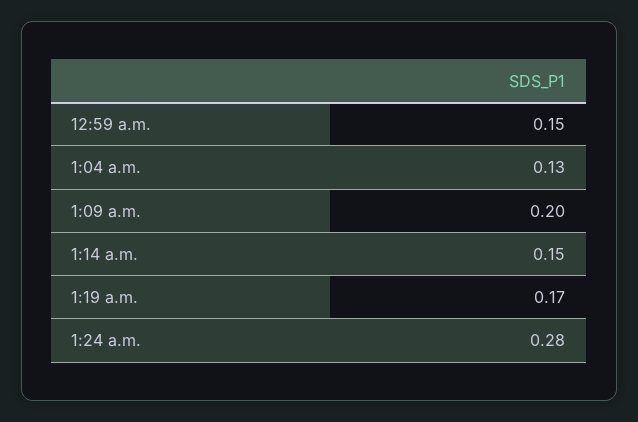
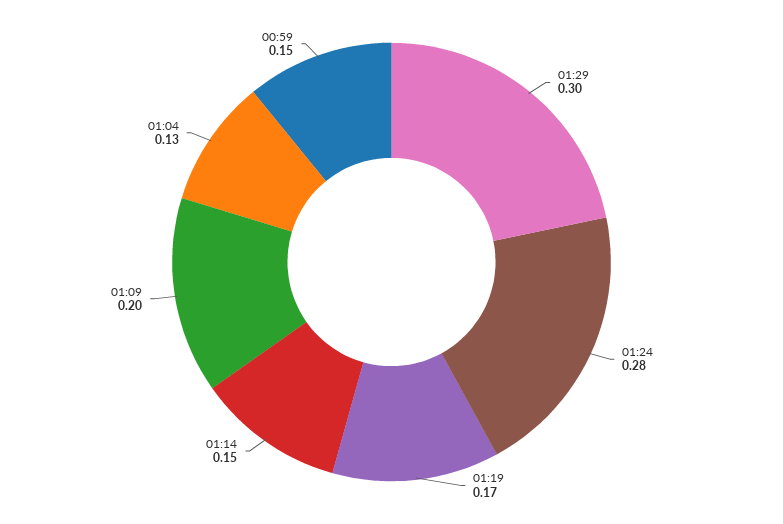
01:29: none -> 0.3

